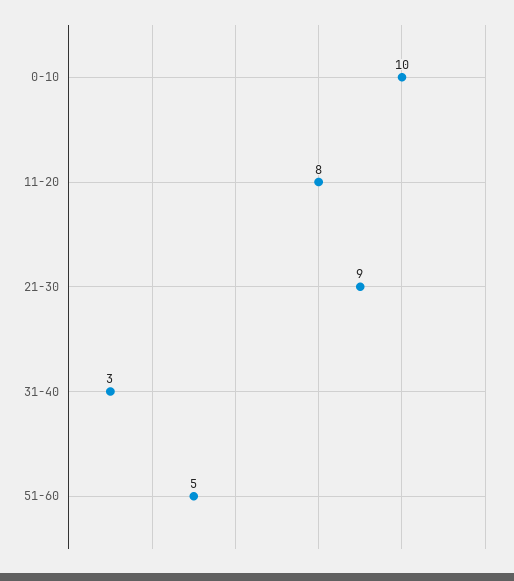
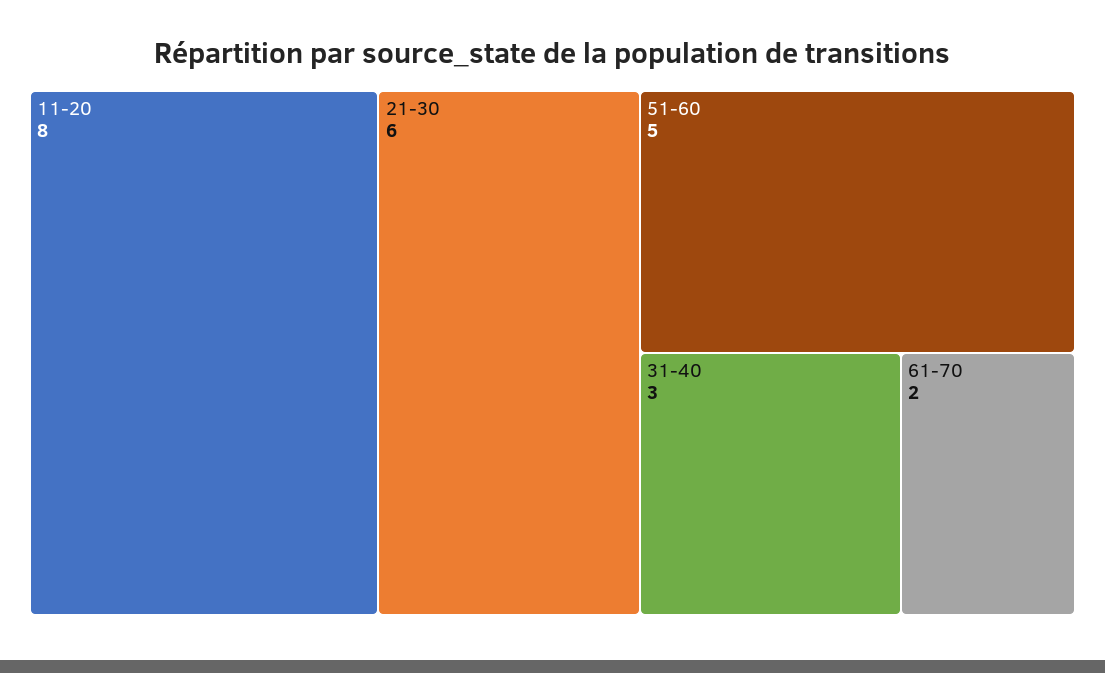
0-10: 10 -> none
21-30: 9 -> 6
61-70: none -> 2

